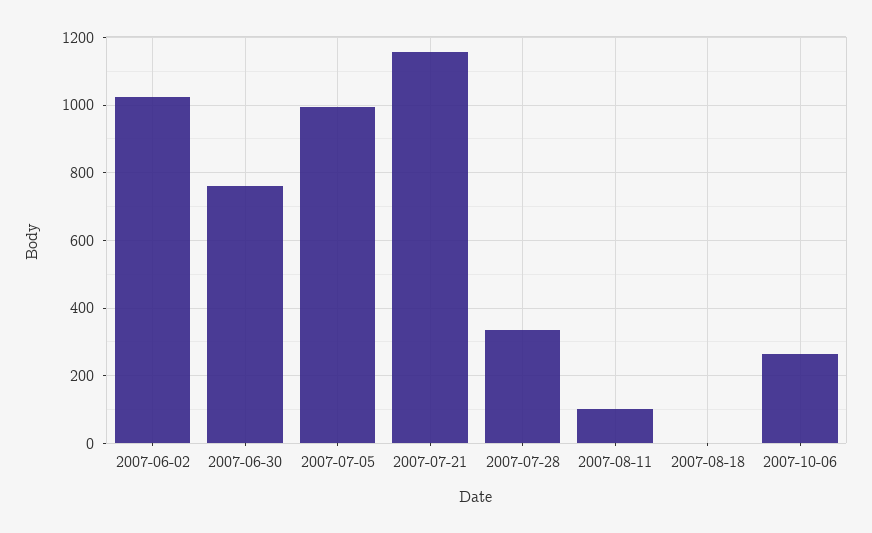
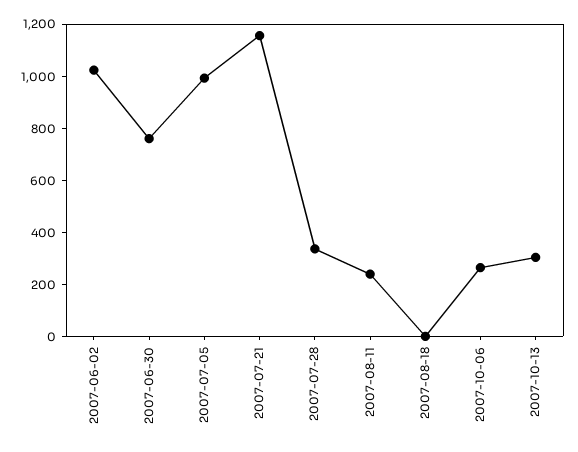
2007-08-11: 100 -> 250
2007-10-13: none -> 300

